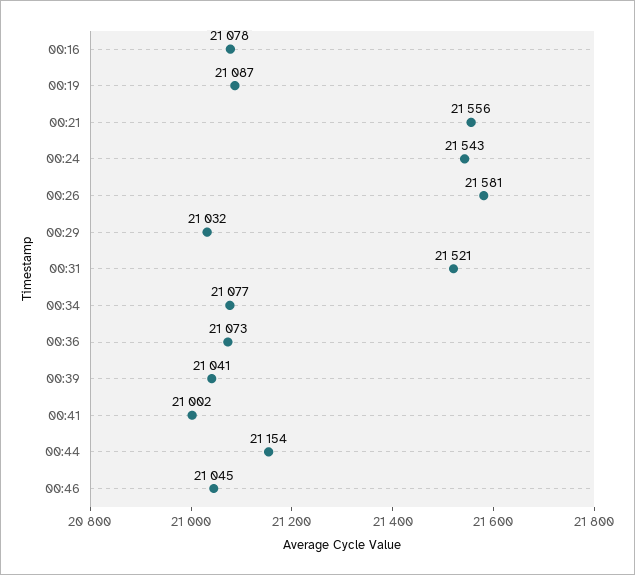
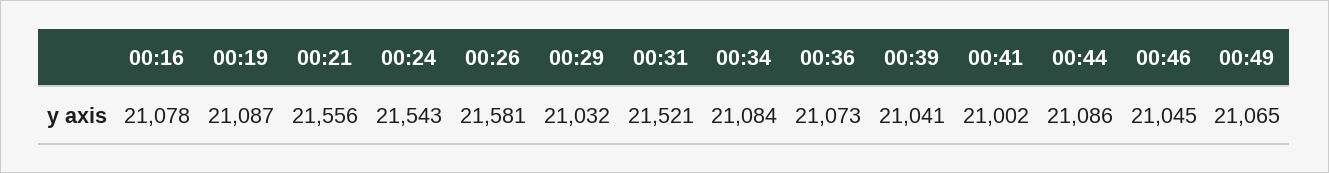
00:34: 21077 -> 21084
00:44: 21154 -> 21086
00:49: none -> 21065

